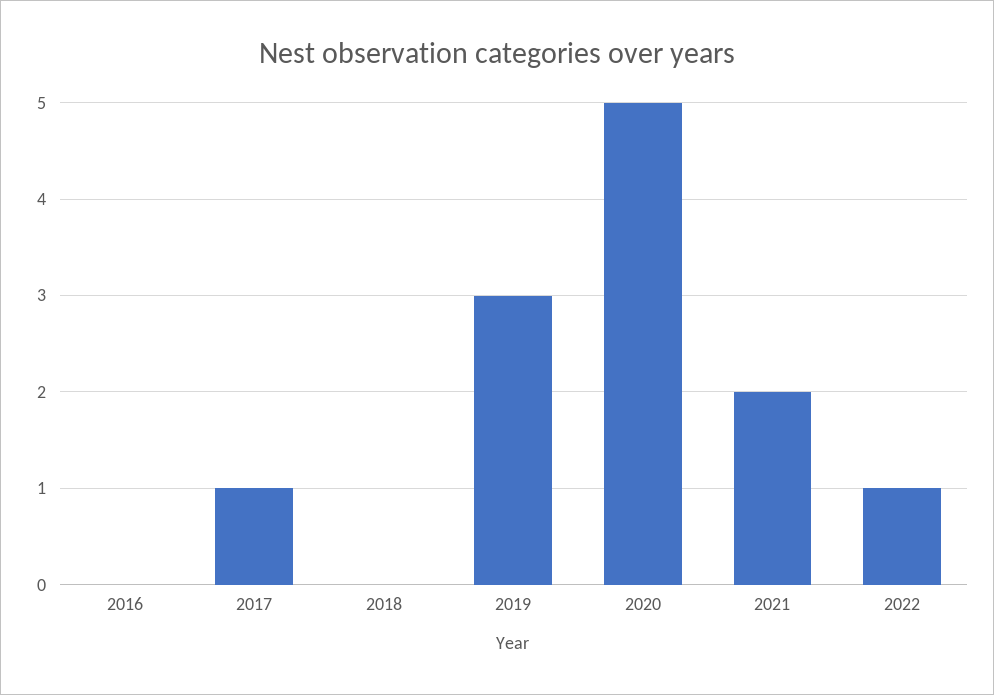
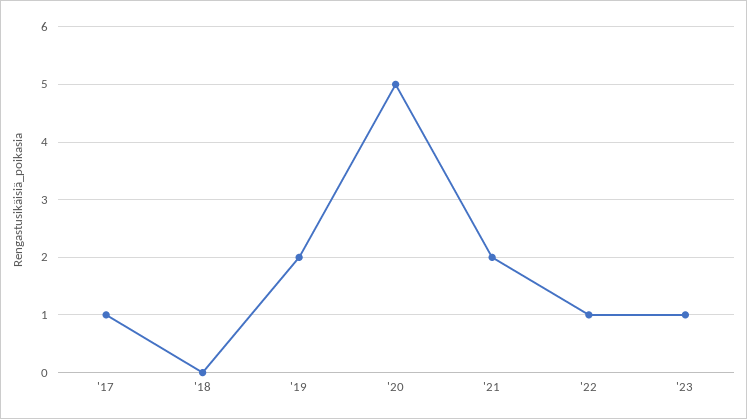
2016: 0 -> none
2019: 3 -> 2
'23: none -> 1

